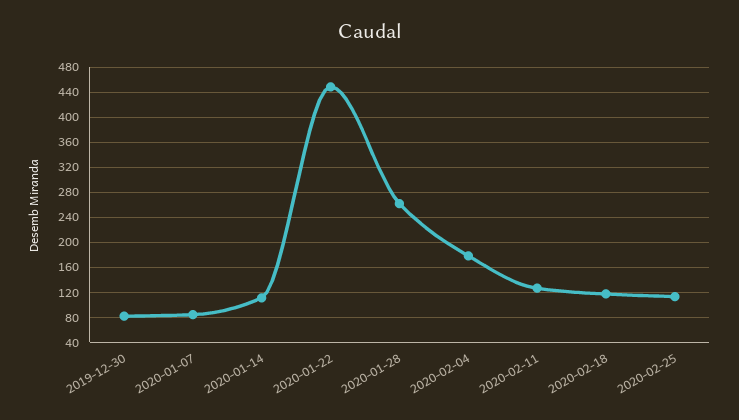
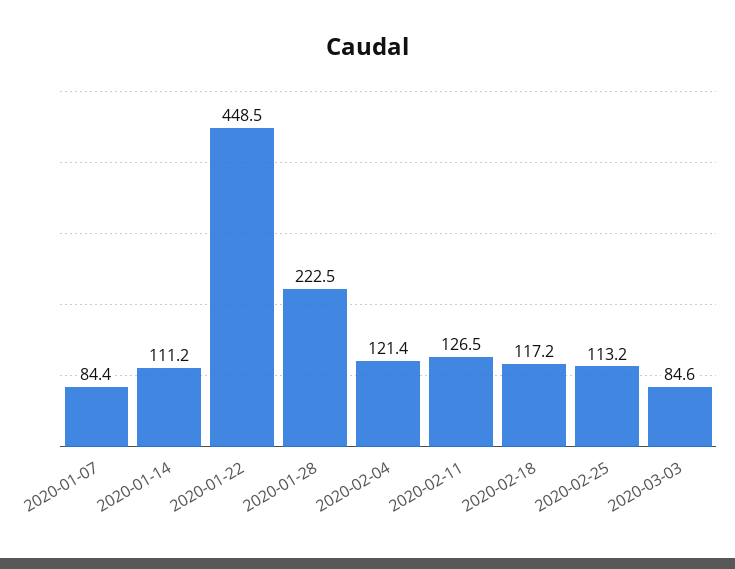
2019-12-30: 80 -> none
2020-01-28: 260 -> 222.5
2020-02-04: 180 -> 121.4
2020-03-03: none -> 84.6

